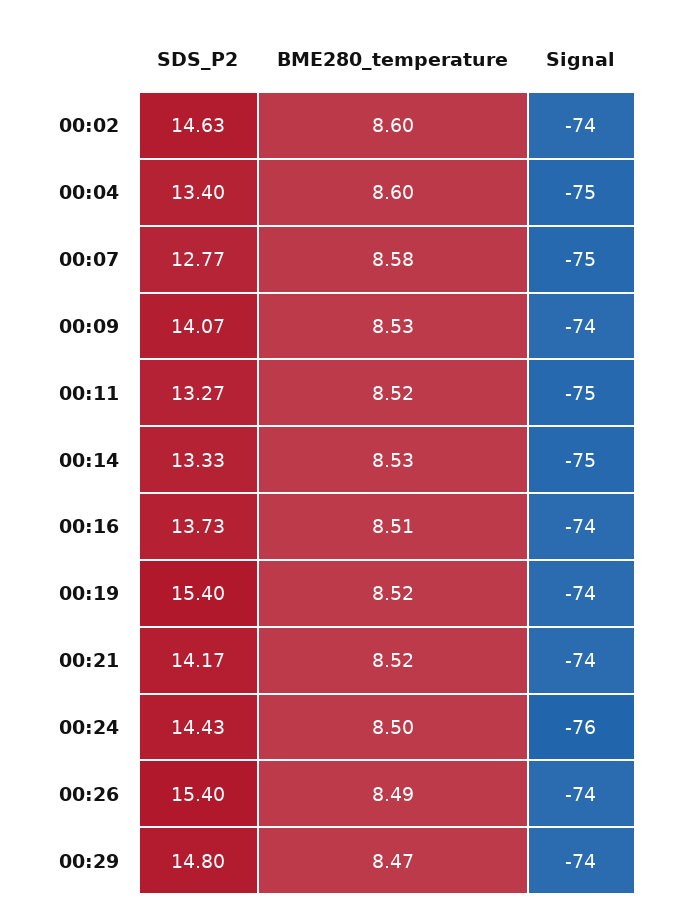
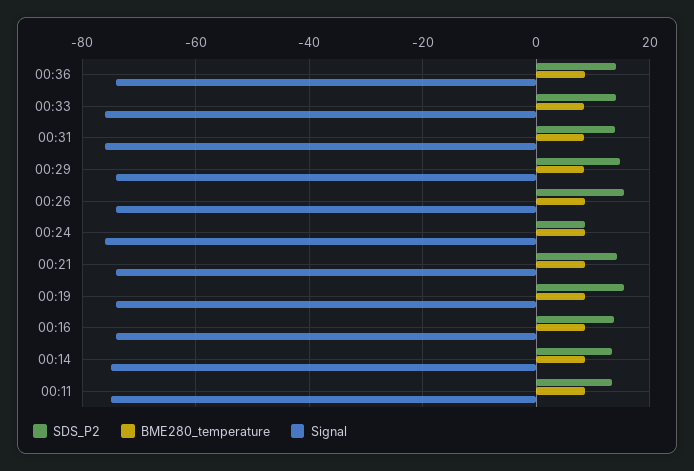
SDS_P2, 00:02: 14.63 -> none
BME280_temperature, 00:02: 8.6 -> none
Signal, 00:02: -74 -> none
SDS_P2, 00:04: 13.4 -> none
BME280_temperature, 00:04: 8.6 -> none
Signal, 00:04: -75 -> none
SDS_P2, 00:07: 12.77 -> none
BME280_temperature, 00:07: 8.58 -> none
Signal, 00:07: -75 -> none
SDS_P2, 00:09: 14.07 -> none
BME280_temperature, 00:09: 8.53 -> none
Signal, 00:09: -74 -> none
SDS_P2, 00:24: 14.43 -> 8
SDS_P2, 00:36: none -> 14
BME280_temperature, 00:36: none -> 8
Signal, 00:36: none -> -74
SDS_P2, 00:33: none -> 14
BME280_temperature, 00:33: none -> 8
Signal, 00:33: none -> -76
SDS_P2, 00:31: none -> 14
BME280_temperature, 00:31: none -> 8
Signal, 00:31: none -> -76

